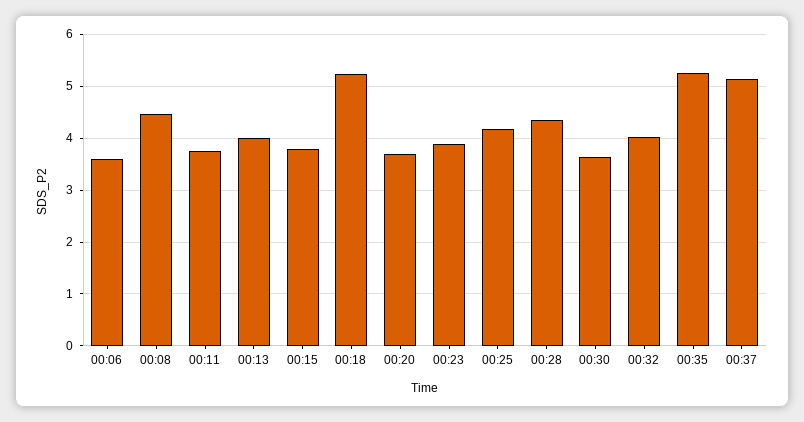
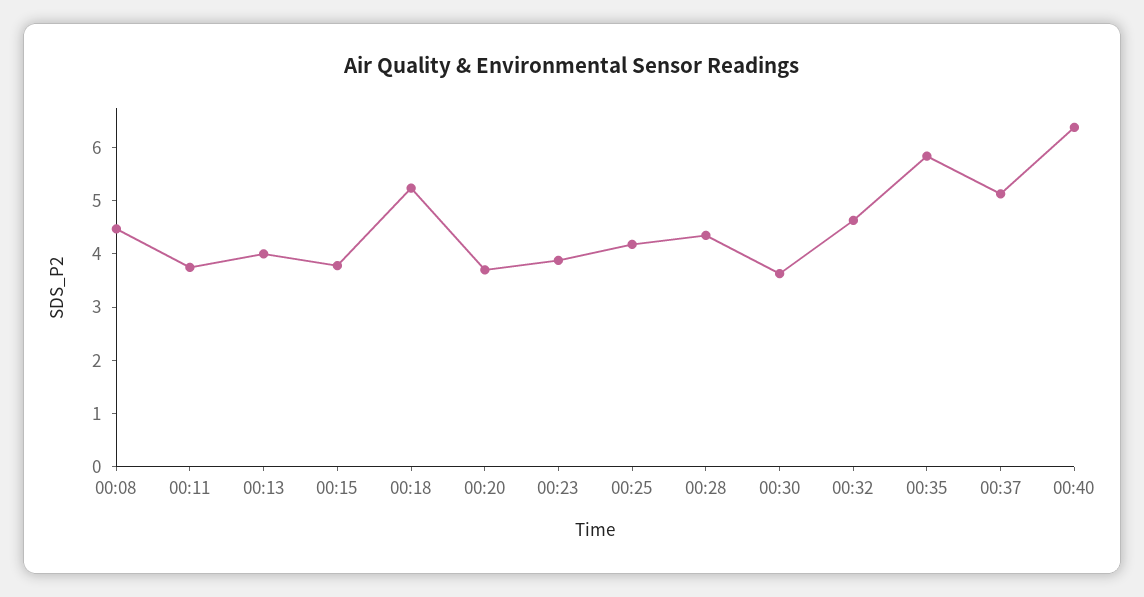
00:06: 3.6 -> none
00:32: 4 -> 4.6
00:35: 5.2 -> 5.8
00:40: none -> 6.4

